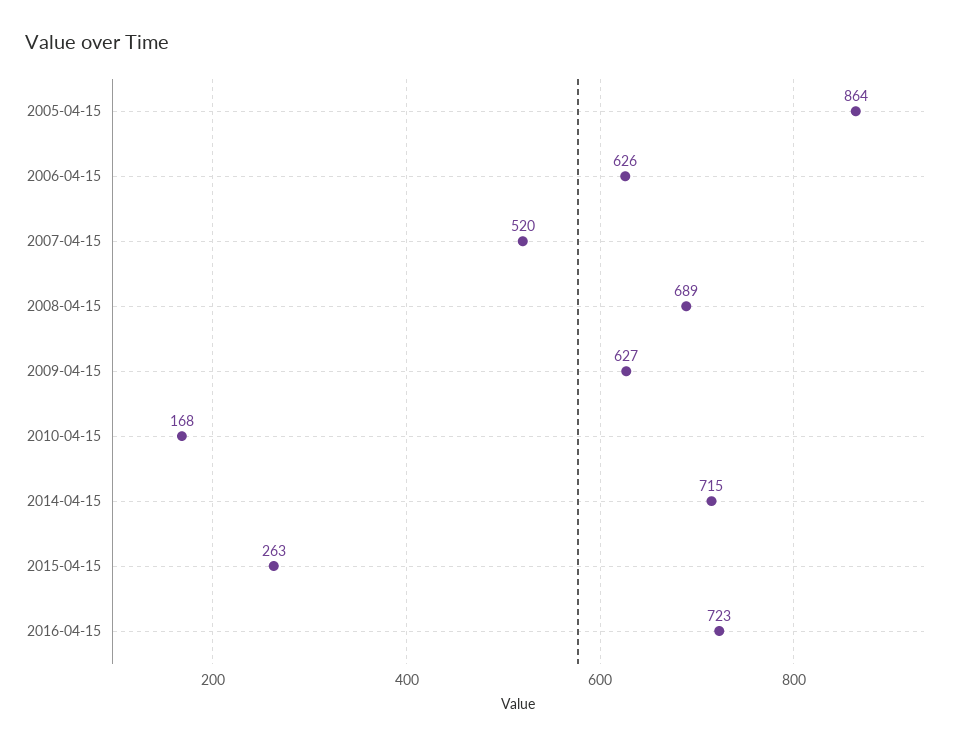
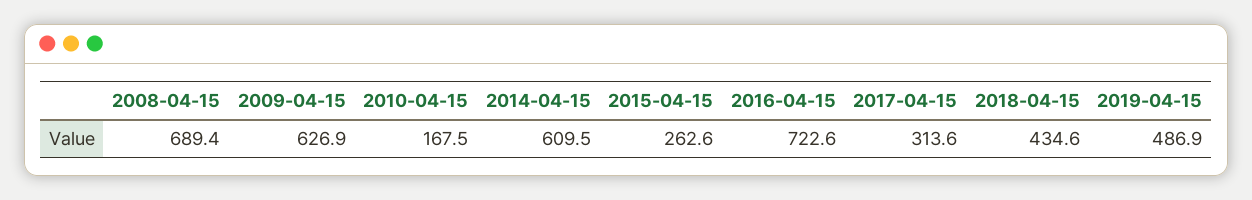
2005-04-15: 864 -> none
2006-04-15: 626 -> none
2007-04-15: 520 -> none
2014-04-15: 715 -> 609.5
2017-04-15: none -> 313.6
2018-04-15: none -> 434.6
2019-04-15: none -> 486.9

